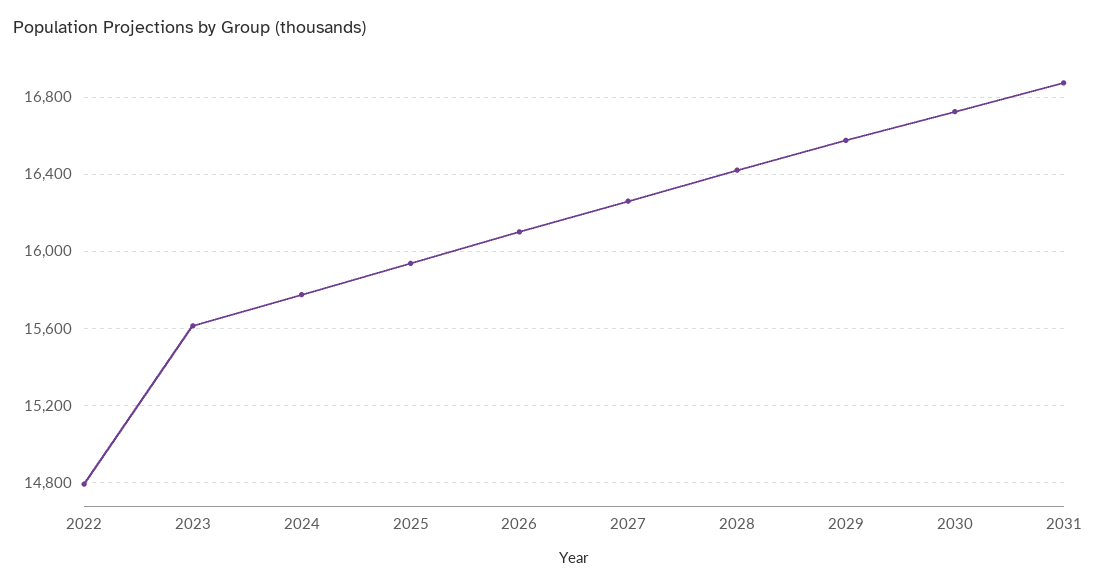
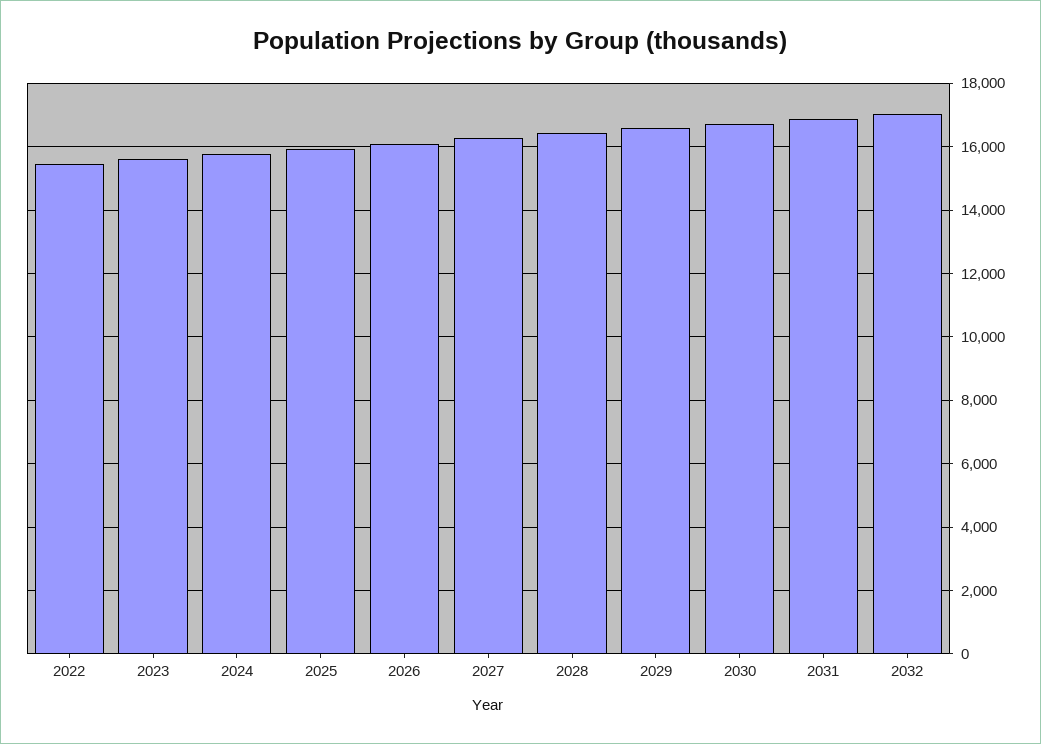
2022: 14800 -> 15400
2032: none -> 17000

